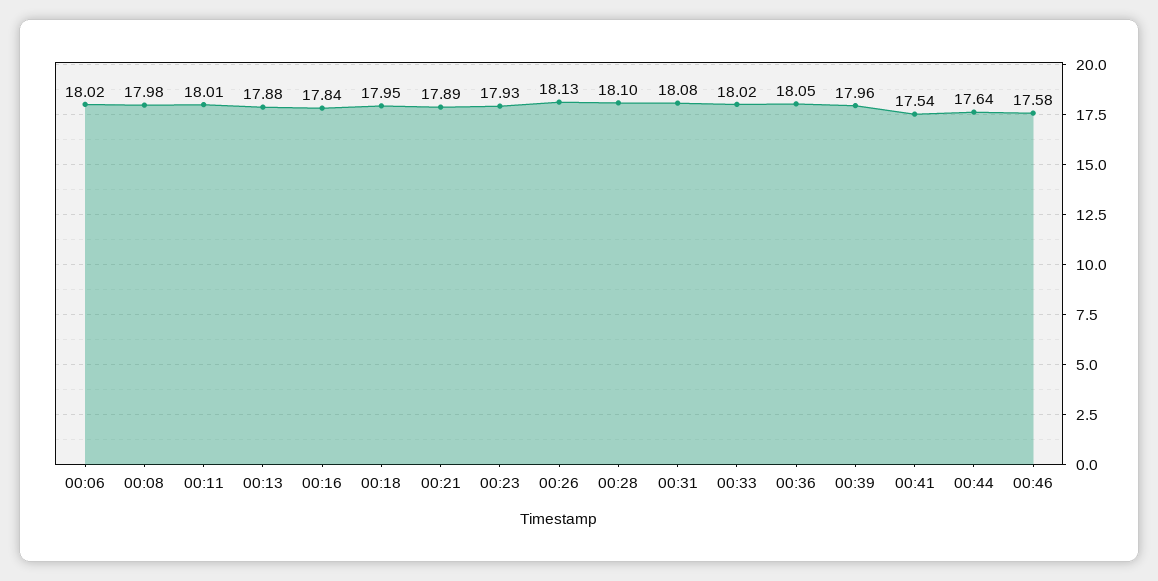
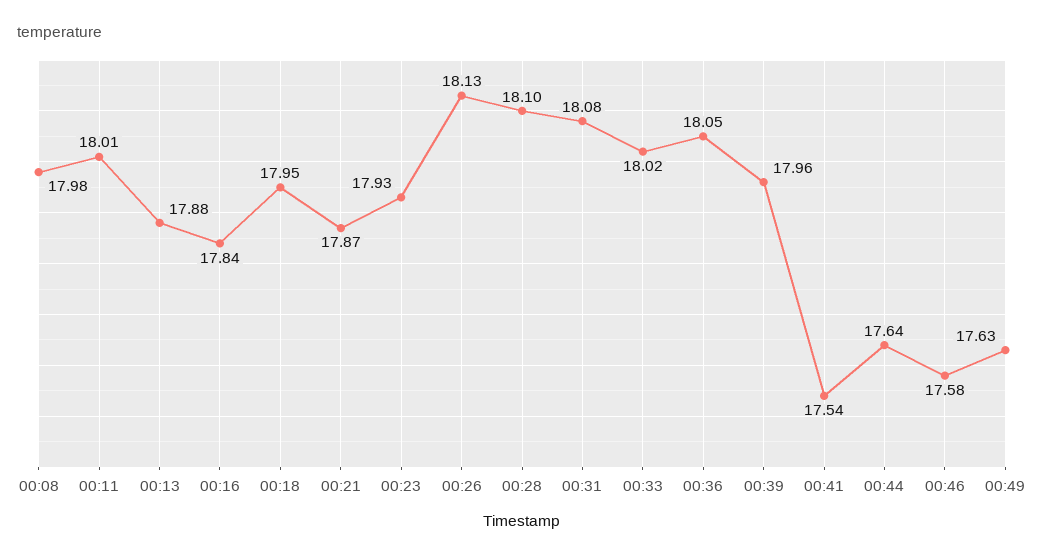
00:06: 18.02 -> none
00:21: 17.89 -> 17.87
00:49: none -> 17.63

